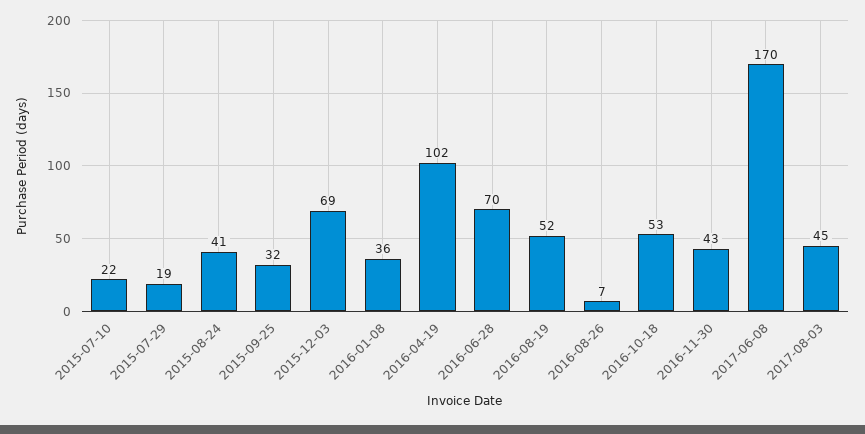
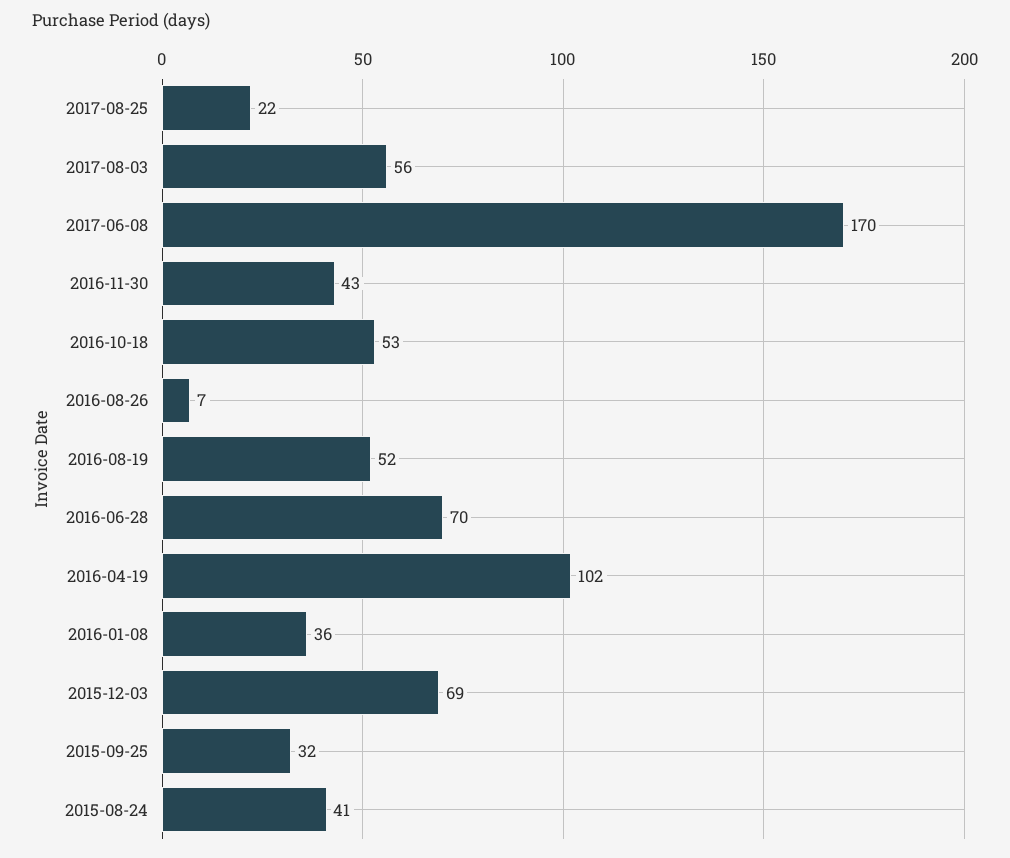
2015-07-10: 22 -> none
2015-07-29: 19 -> none
2017-08-03: 45 -> 56
2017-08-25: none -> 22

